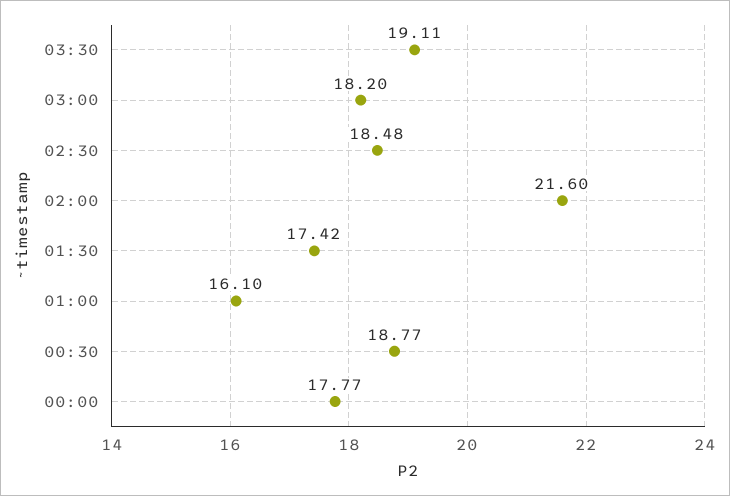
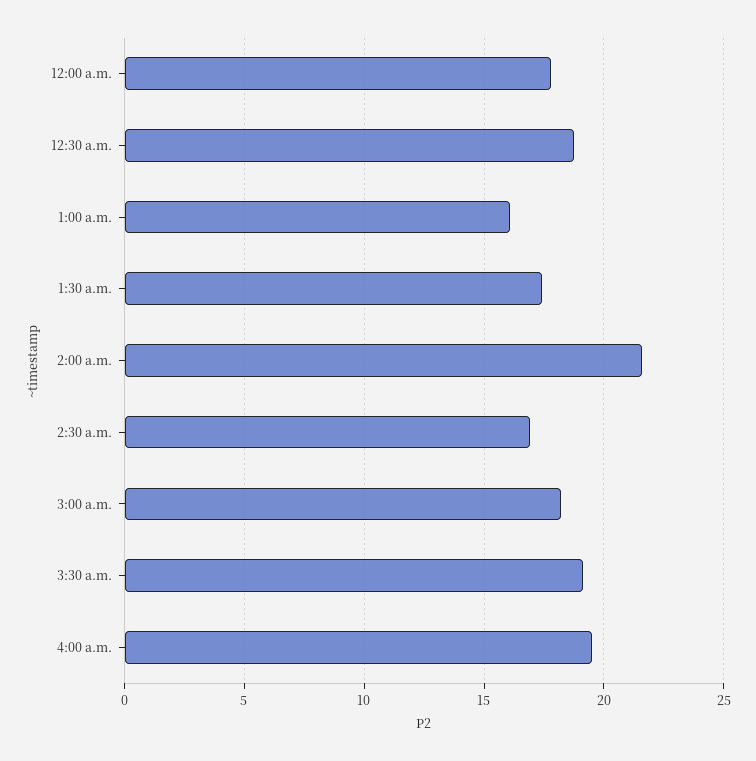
02:30: 18.48 -> 17
4:00 a.m.: none -> 19.5

